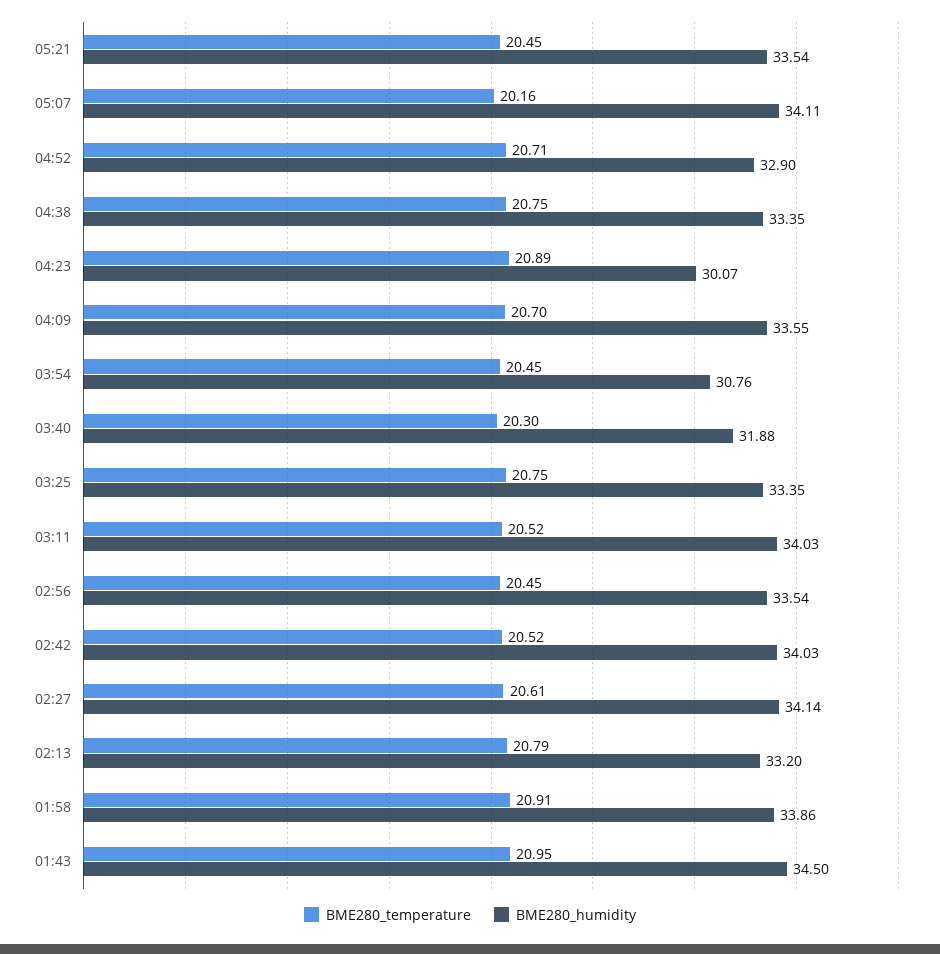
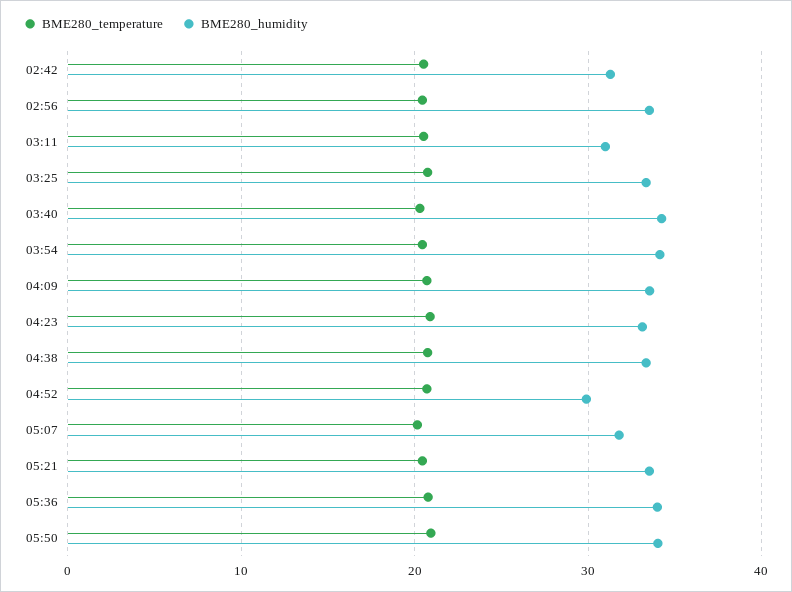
BME280_humidity, 05:07: 34.11 -> 32
BME280_humidity, 04:52: 32.9 -> 30
BME280_humidity, 04:23: 30.07 -> 33
BME280_humidity, 03:54: 30.76 -> 34
BME280_humidity, 03:40: 31.88 -> 34
BME280_humidity, 03:11: 34.03 -> 31
BME280_humidity, 02:42: 34.03 -> 31
BME280_temperature, 02:27: 20.61 -> none
BME280_humidity, 02:27: 34.14 -> none
BME280_temperature, 02:13: 20.79 -> none
BME280_humidity, 02:13: 33.2 -> none
BME280_temperature, 01:58: 20.91 -> none
BME280_humidity, 01:58: 33.86 -> none
BME280_temperature, 01:43: 20.95 -> none
BME280_humidity, 01:43: 34.5 -> none
BME280_temperature, 05:36: none -> 21
BME280_humidity, 05:36: none -> 34
BME280_temperature, 05:50: none -> 21
BME280_humidity, 05:50: none -> 34

